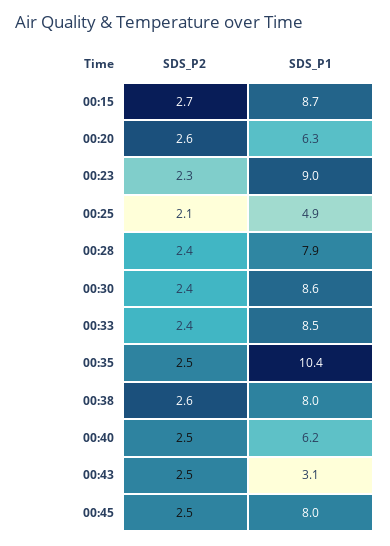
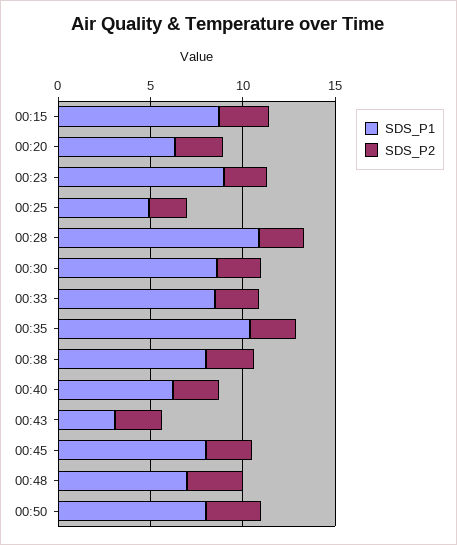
SDS_P1, 00:28: 7.9 -> 11
SDS_P1, 00:48: none -> 7
SDS_P2, 00:48: none -> 3
SDS_P1, 00:50: none -> 8
SDS_P2, 00:50: none -> 3

